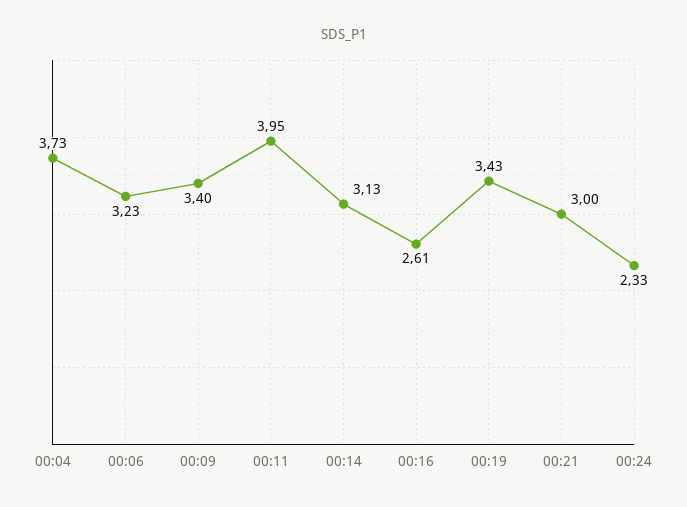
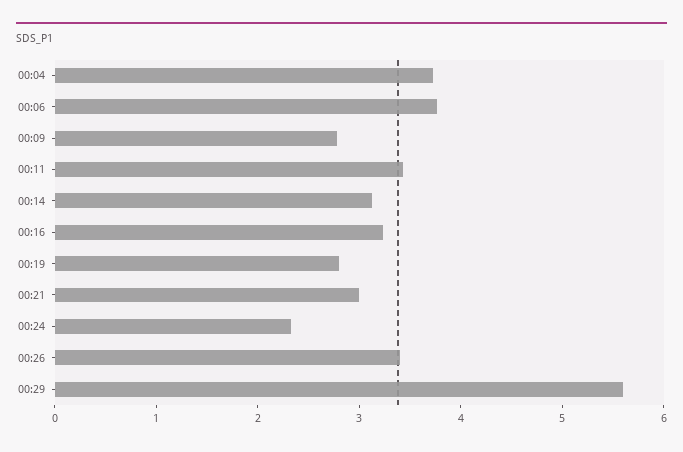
00:06: 3.23 -> 3.8
00:09: 3.4 -> 2.8
00:11: 3.95 -> 3.4
00:16: 2.61 -> 3.2
00:19: 3.43 -> 2.8
00:26: none -> 3.4
00:29: none -> 5.6

